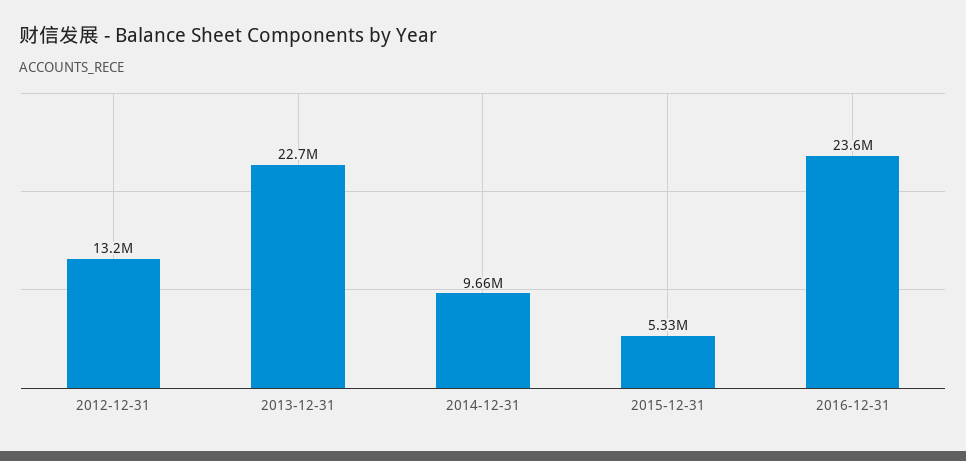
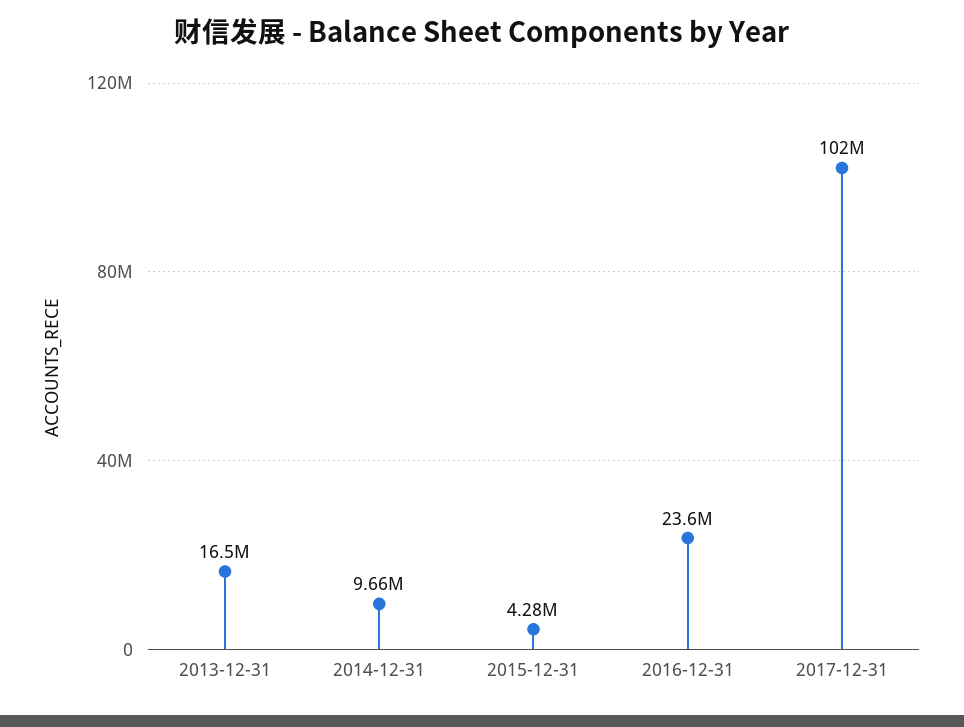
2012-12-31: 13200000 -> none
2013-12-31: 22700000 -> 16500000
2015-12-31: 5330000 -> 4280000
2017-12-31: none -> 102000000

